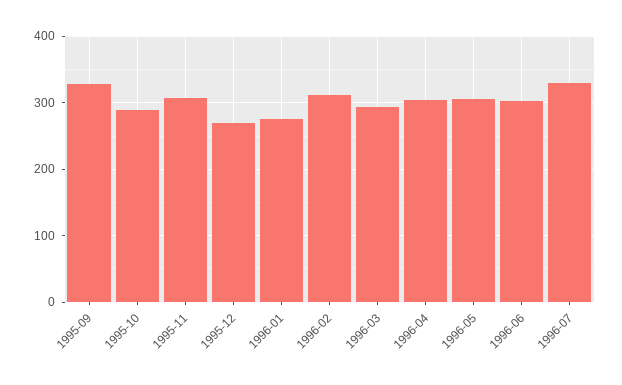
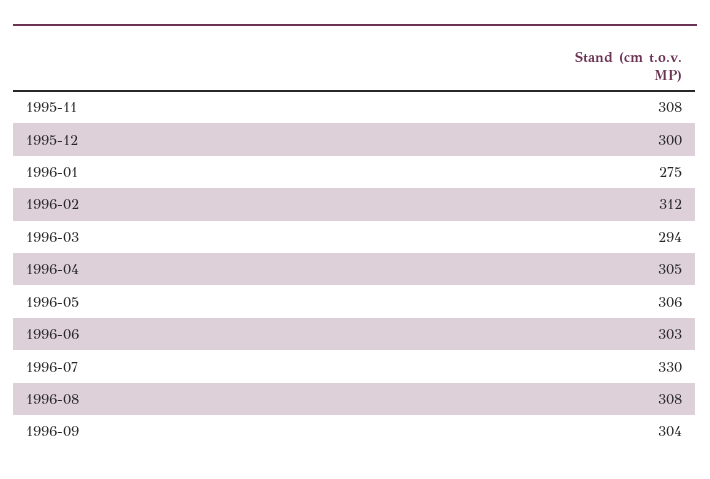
1995-09: 330 -> none
1995-10: 290 -> none
1995-12: 270 -> 300
1996-08: none -> 308
1996-09: none -> 304

